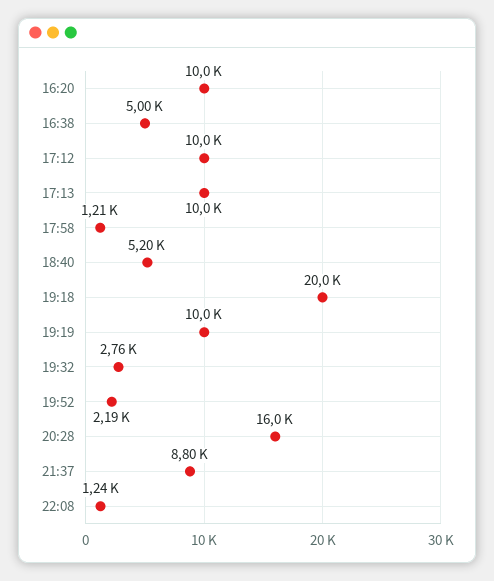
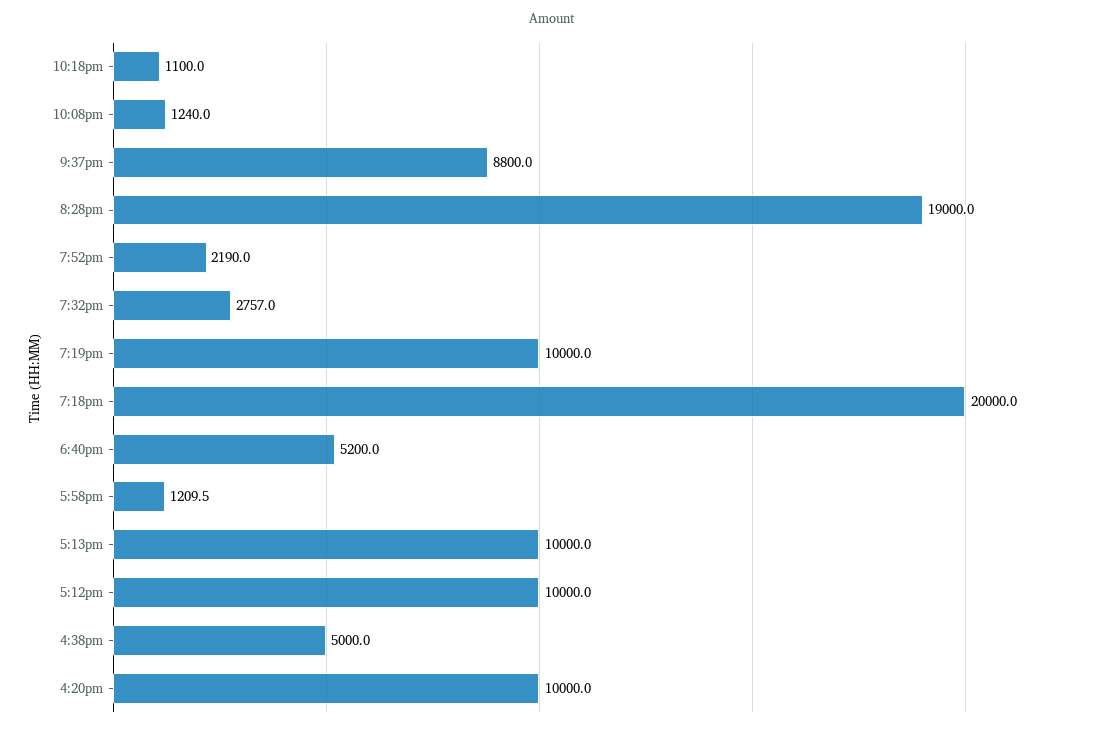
20:28: 16000 -> 19000
10:18pm: none -> 1100

